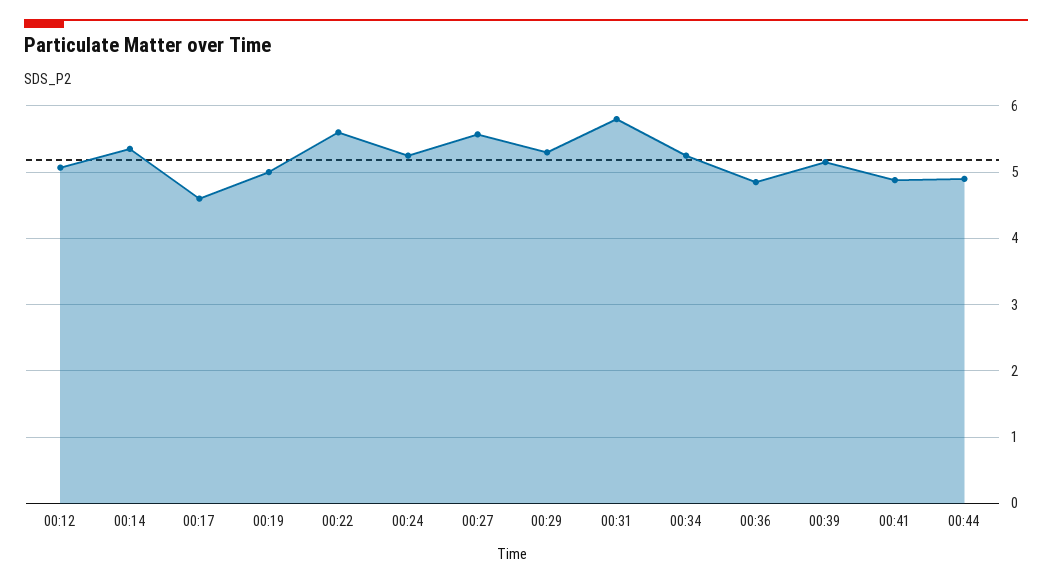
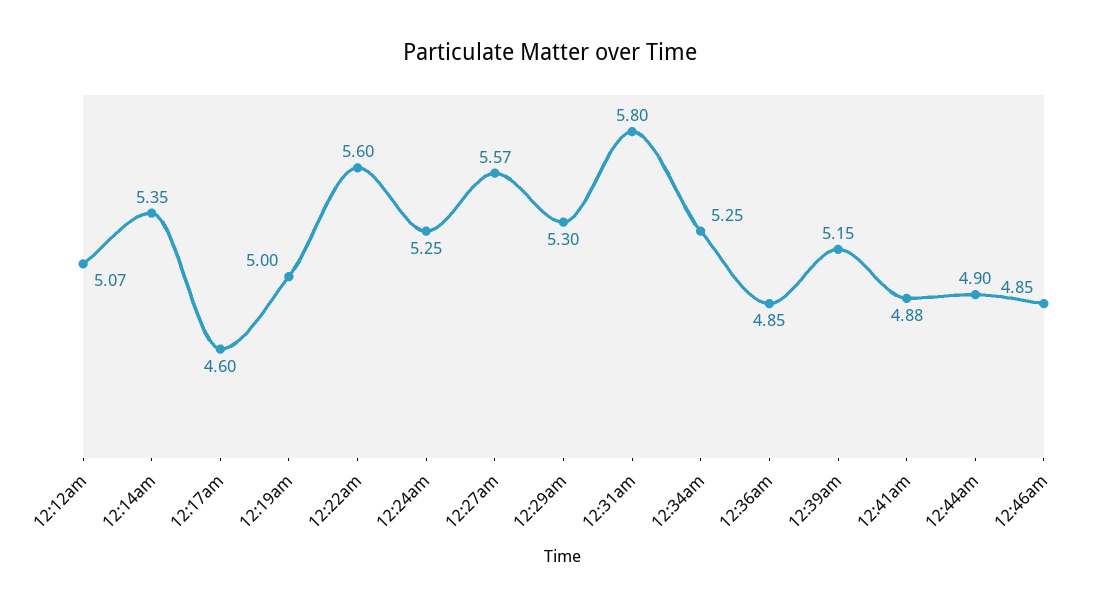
12:46am: none -> 4.85

